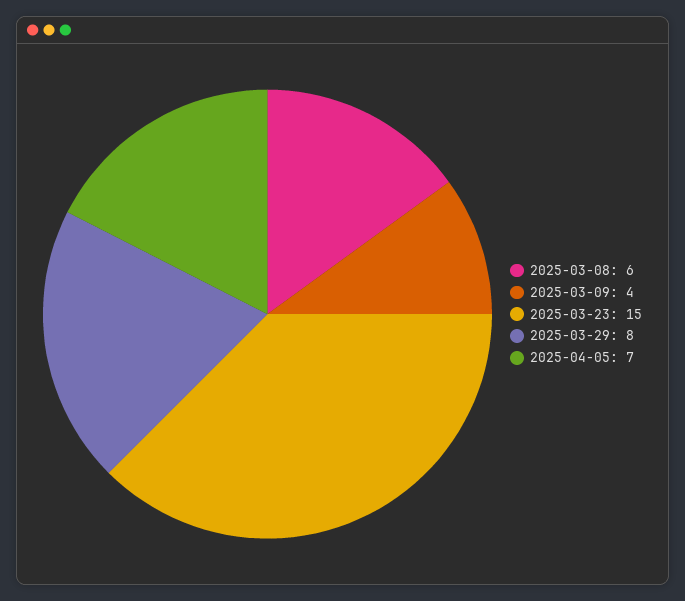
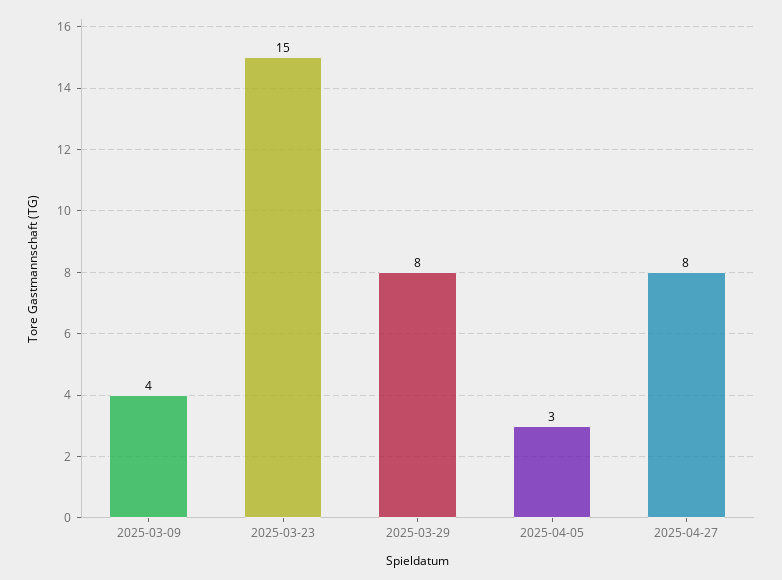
2025-03-08: 6 -> none
2025-04-05: 7 -> 3
2025-04-27: none -> 8

